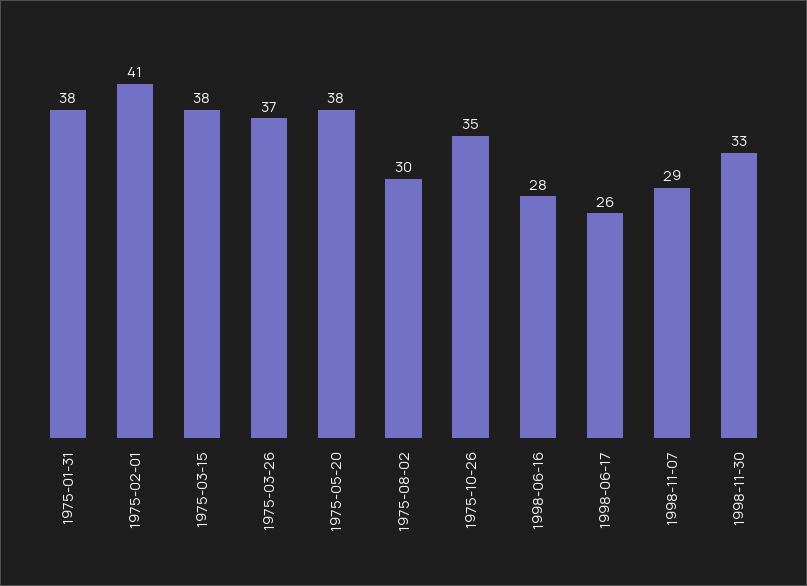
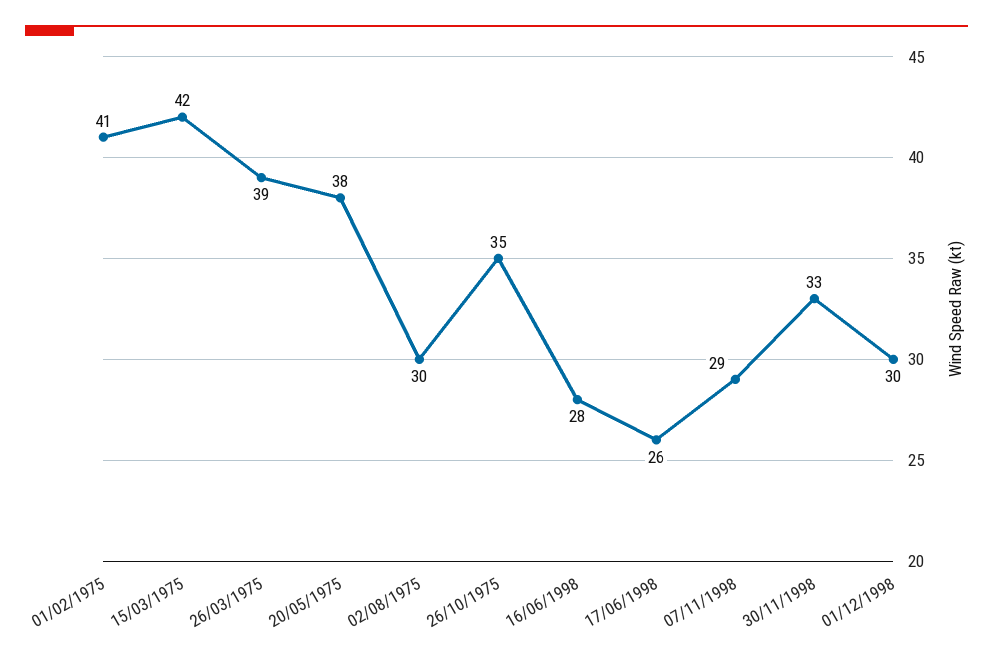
1975-01-31: 38 -> none
1975-03-15: 38 -> 42
1975-03-26: 37 -> 39
01/12/1998: none -> 30

